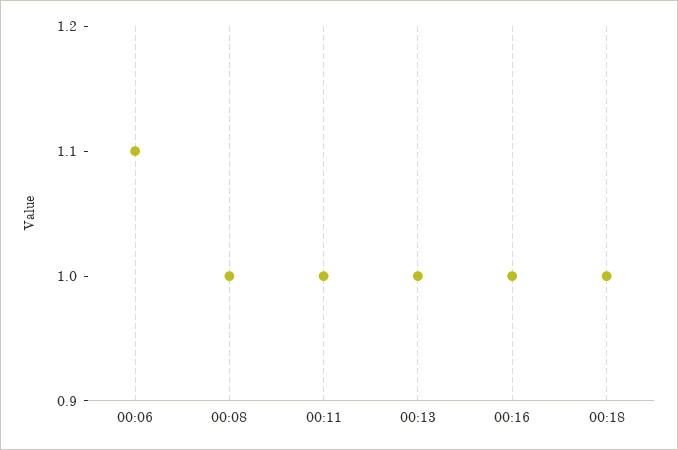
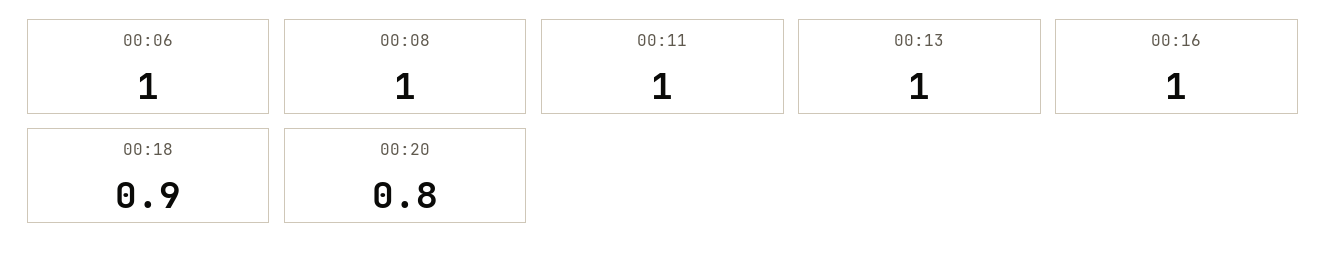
00:06: 1.1 -> 1
00:18: 1 -> 0.9
00:20: none -> 0.8

